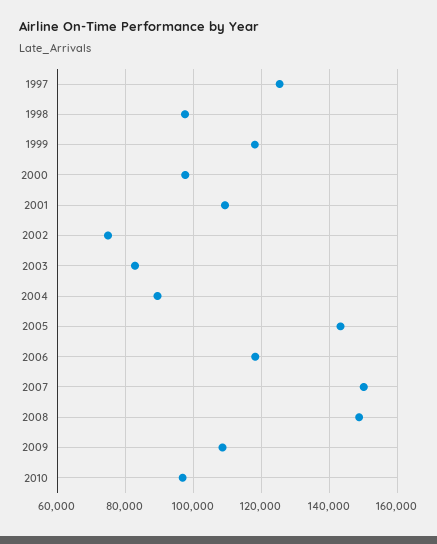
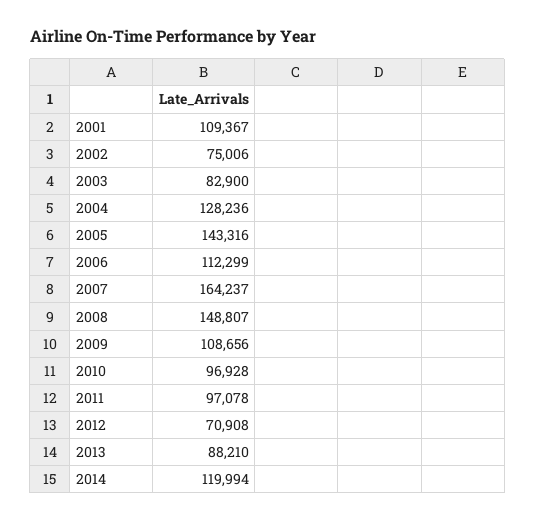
1997: 126000 -> none
1998: 98000 -> none
1999: 118000 -> none
2000: 98000 -> none
2004: 90000 -> 128236
2006: 118000 -> 112299
2007: 150000 -> 164237
2011: none -> 97078
2012: none -> 70908
2013: none -> 88210
2014: none -> 119994

